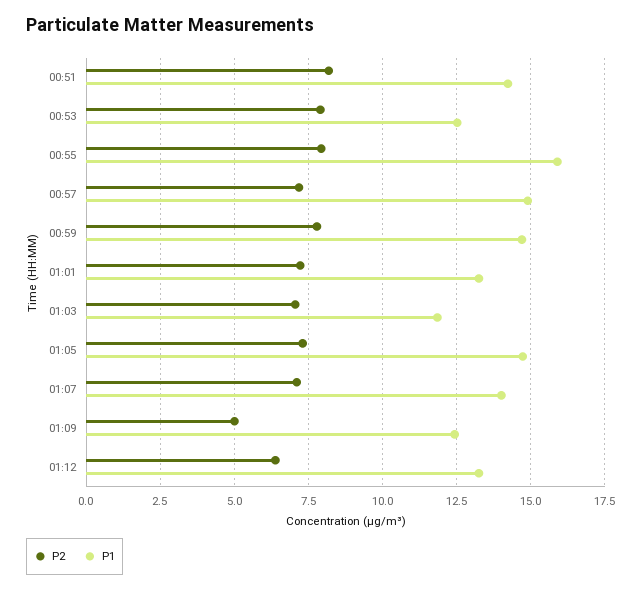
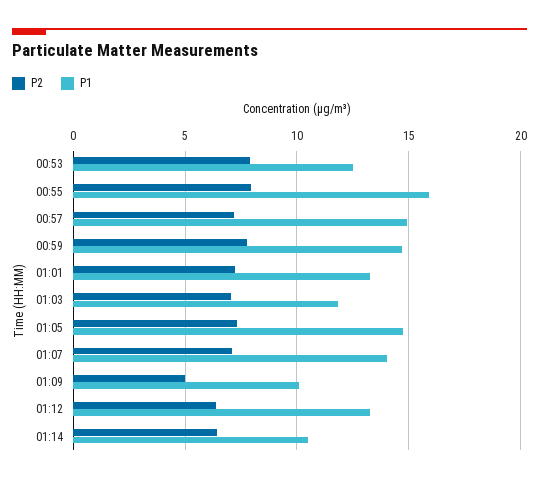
P2, 00:51: 8.25 -> none
P1, 00:51: 14.25 -> none
P1, 01:09: 12.5 -> 10
P2, 01:14: none -> 6.5
P1, 01:14: none -> 10.5

